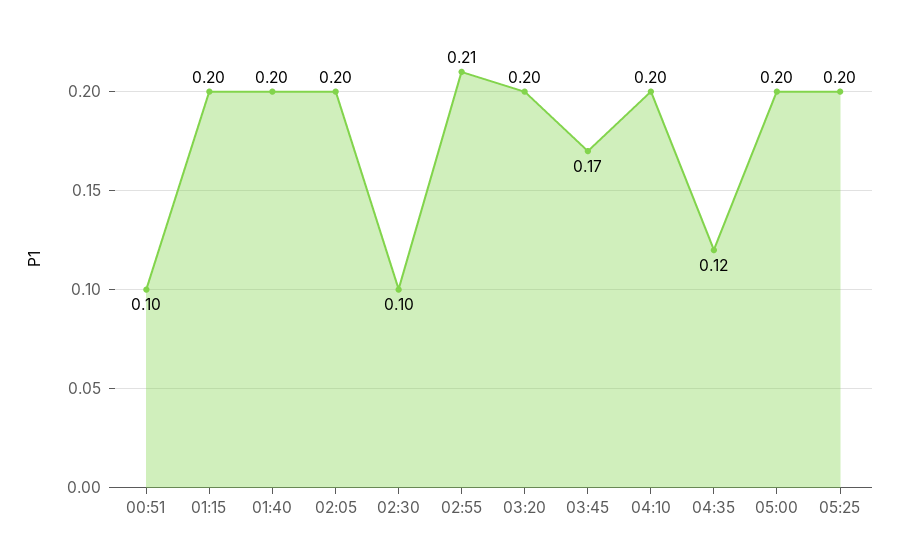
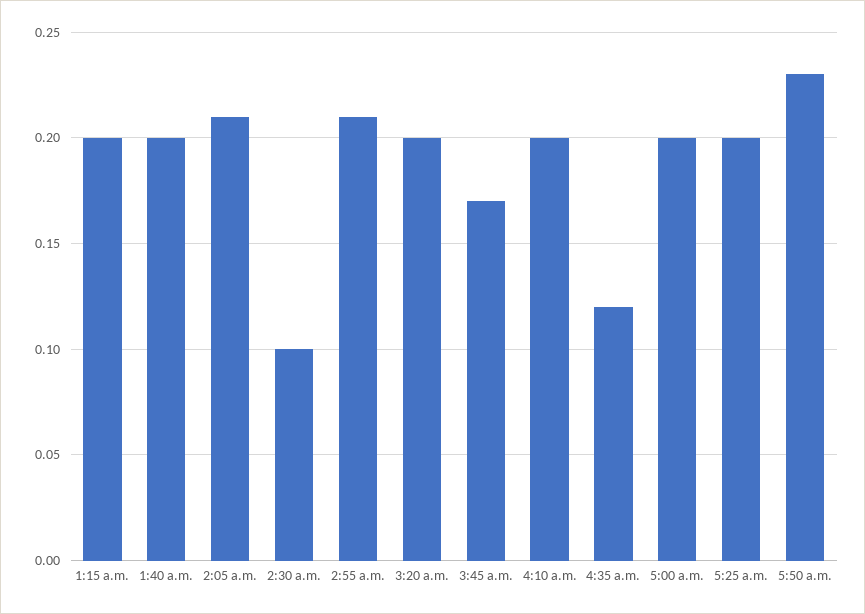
00:51: 0.1 -> none
02:05: 0.2 -> 0.21
5:50 a.m.: none -> 0.23

